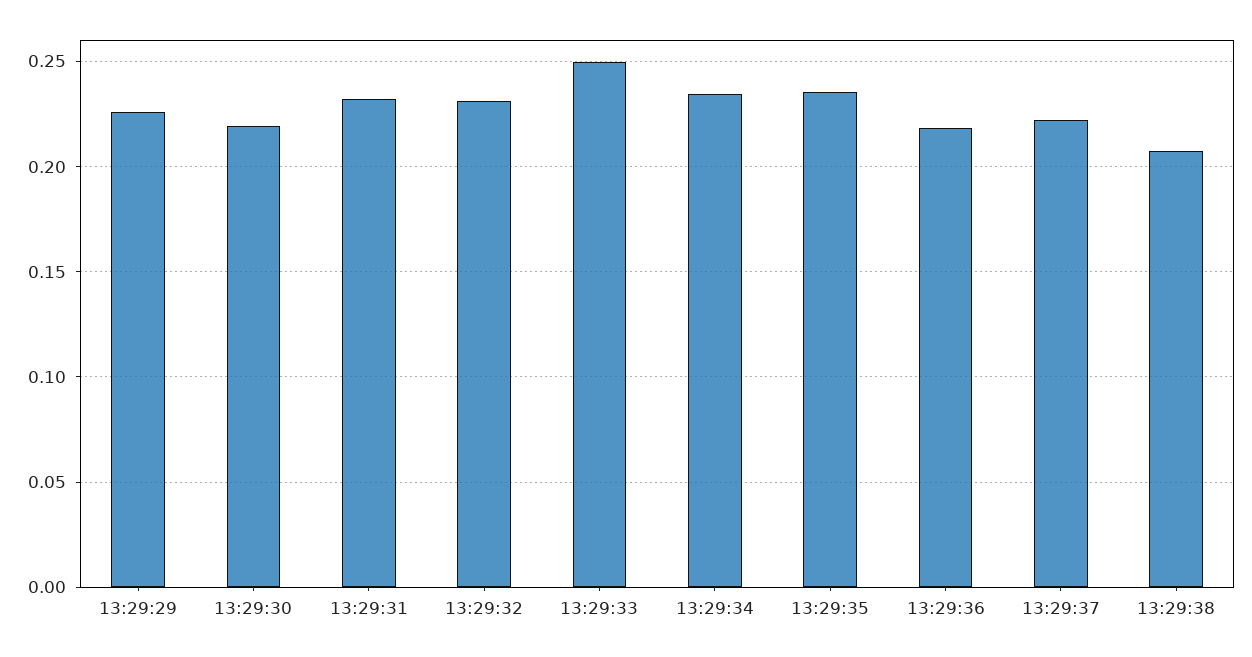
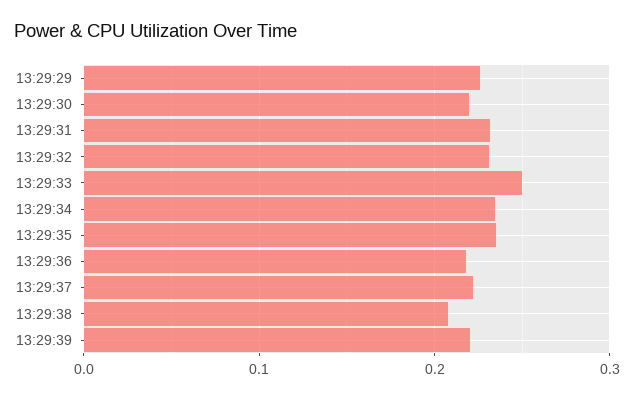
13:29:39: none -> 0.22

